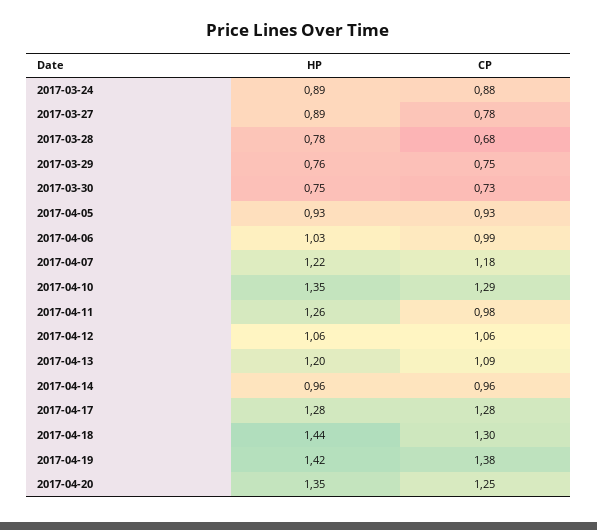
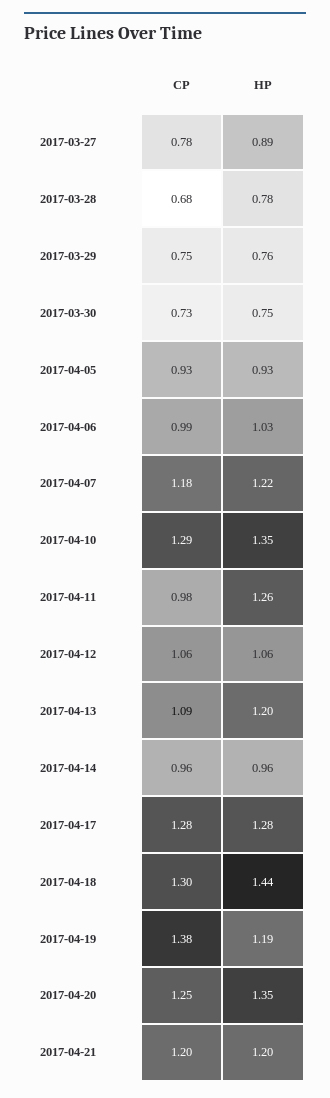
HP, 2017-03-24: 0.89 -> none
CP, 2017-03-24: 0.88 -> none
HP, 2017-04-19: 1.42 -> 1.19
CP, 2017-04-21: none -> 1.2
HP, 2017-04-21: none -> 1.2

